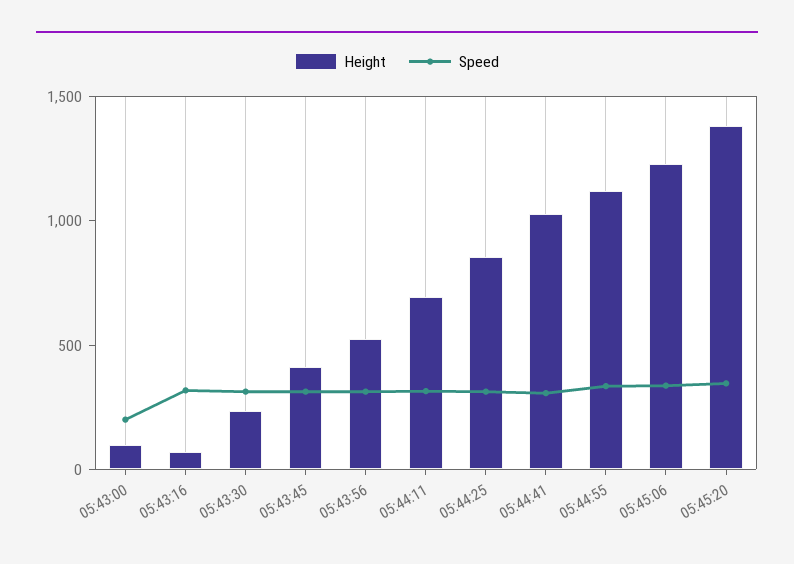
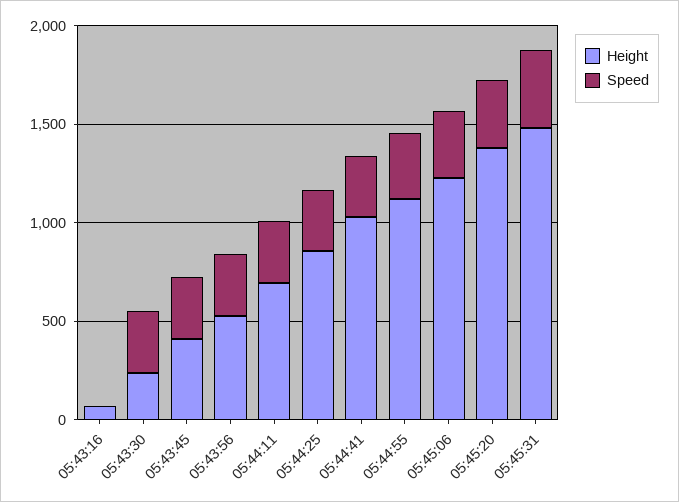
Height, 05:43:00: 100 -> none
Speed, 05:43:00: 200 -> none
Speed, 05:43:16: 300 -> 0
Height, 05:45:31: none -> 1500
Speed, 05:45:31: none -> 400

